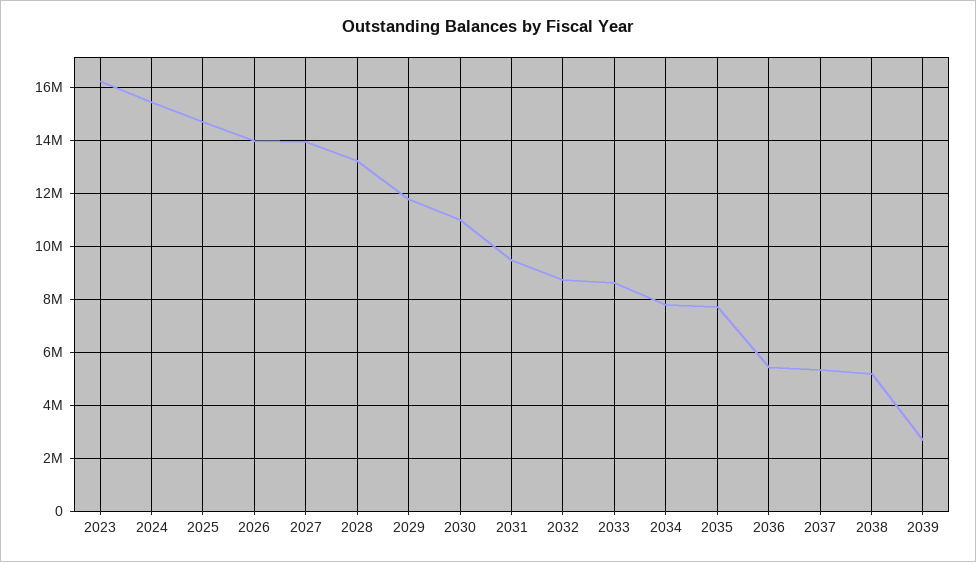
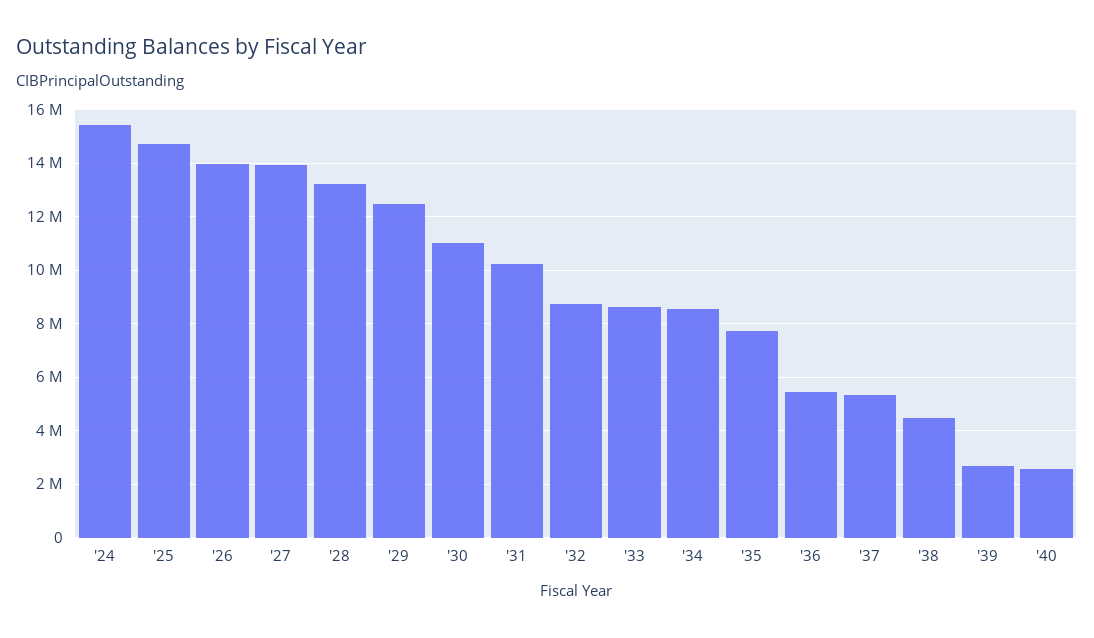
2023: 16250000 -> none
2029: 11750000 -> 12500000
2031: 9500000 -> 10250000
2034: 7750000 -> 8500000
2038: 5250000 -> 4500000
'40: none -> 2500000

